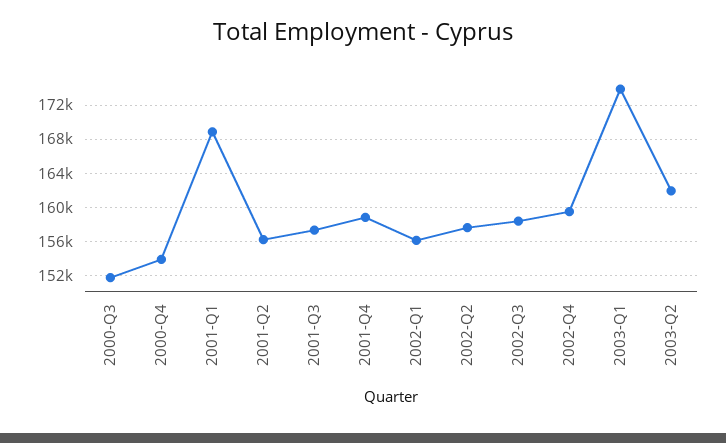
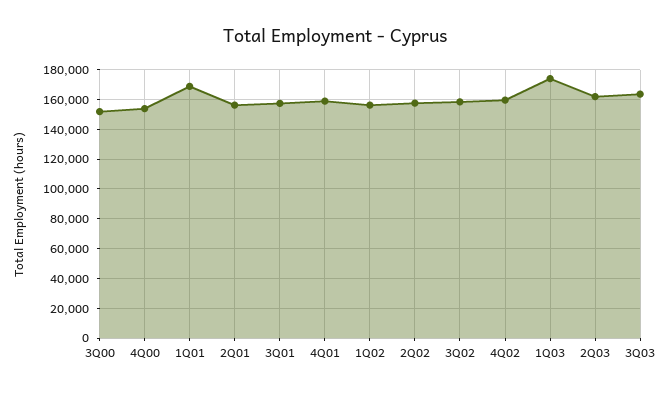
3Q03: none -> 165000

